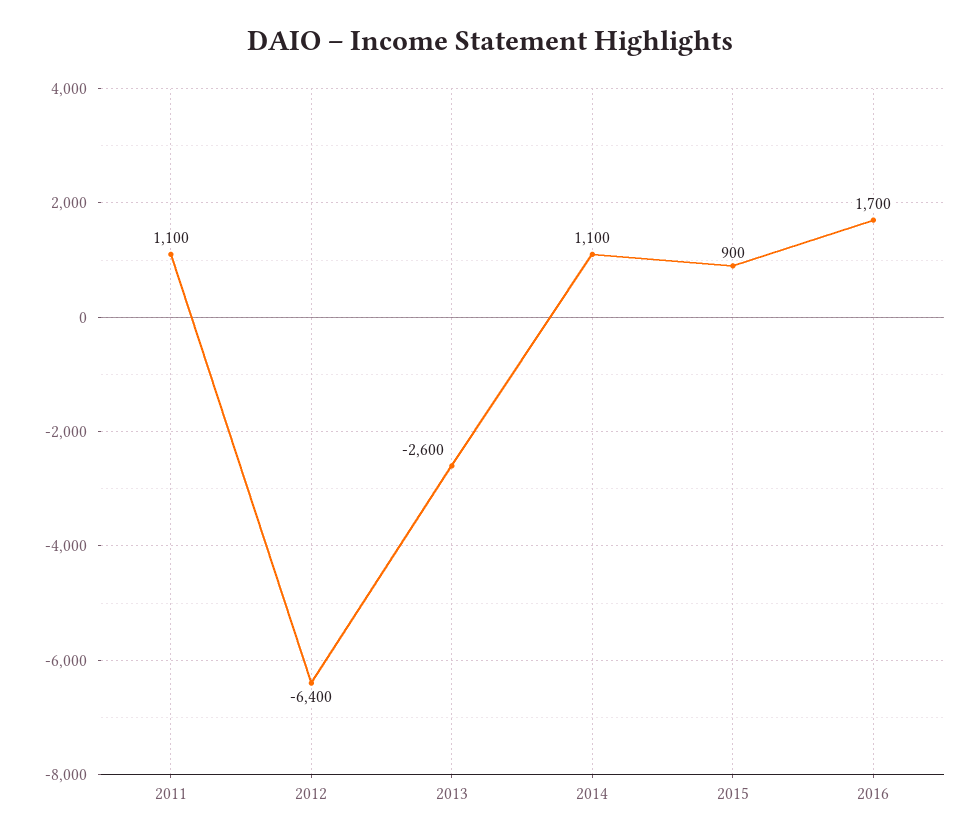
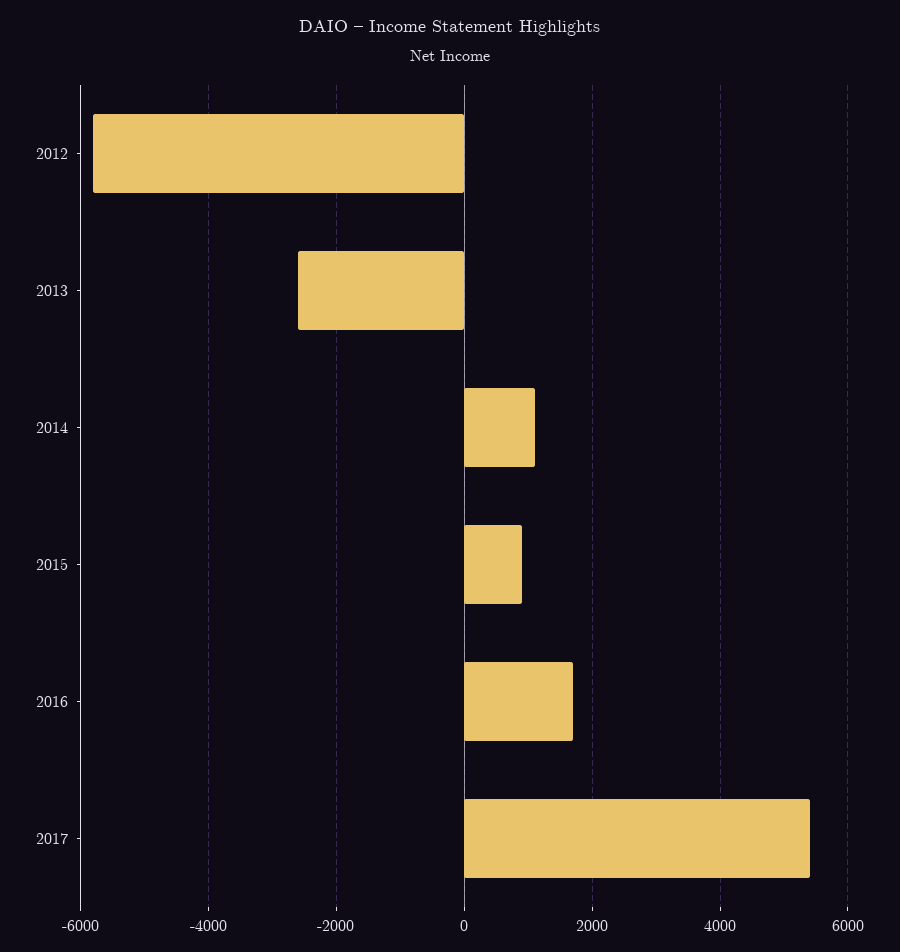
2011: 1100 -> none
2012: -6400 -> -5800
2017: none -> 5400

